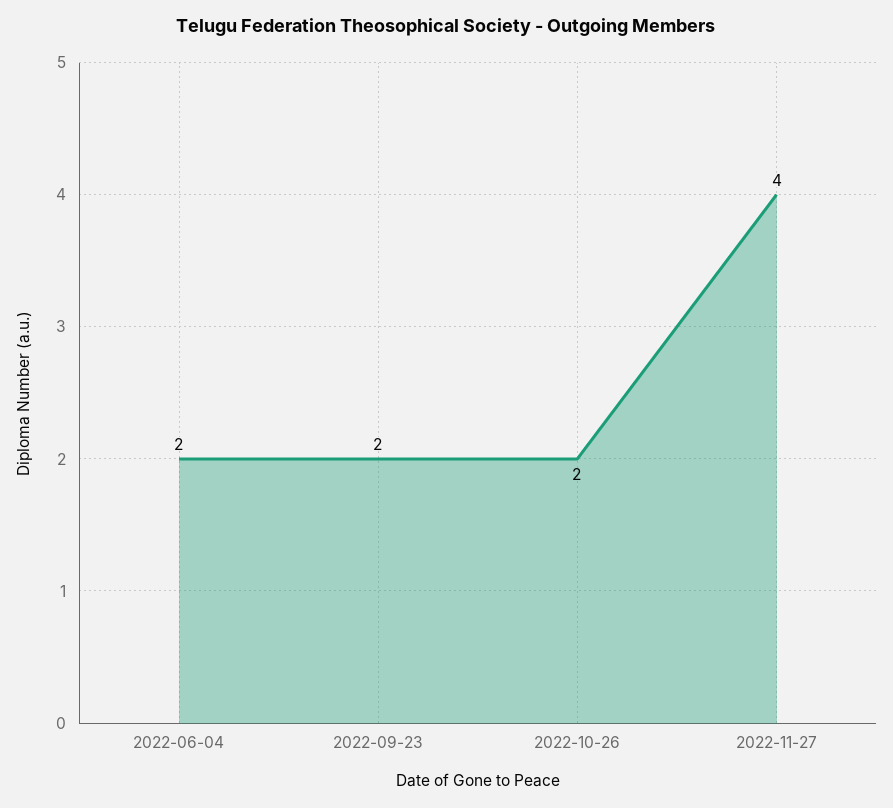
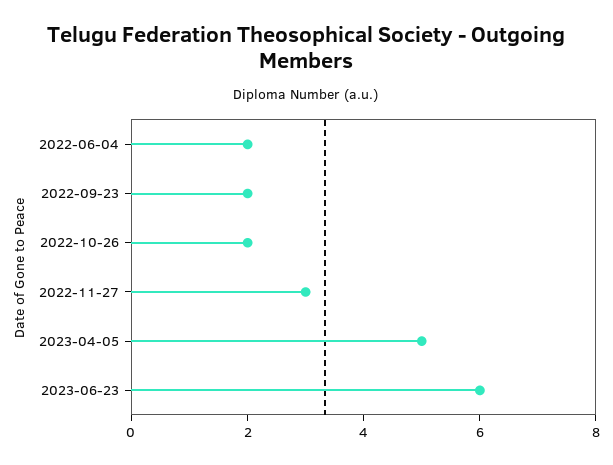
2022-11-27: 4 -> 3
2023-04-05: none -> 5
2023-06-23: none -> 6

